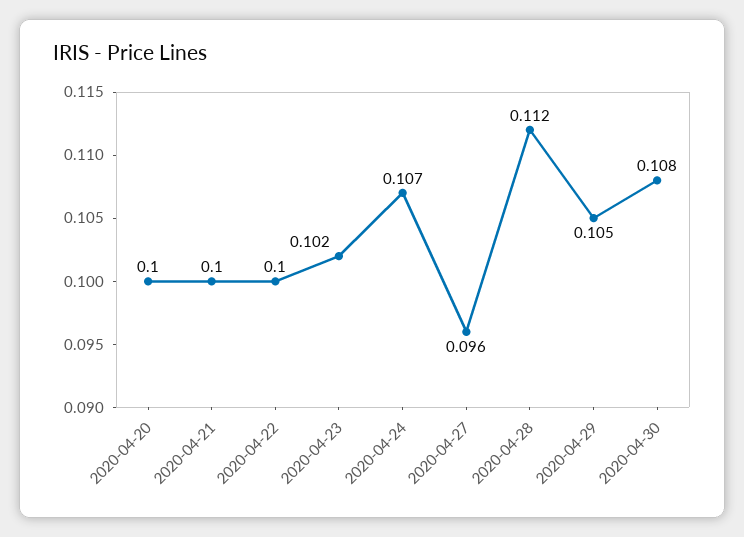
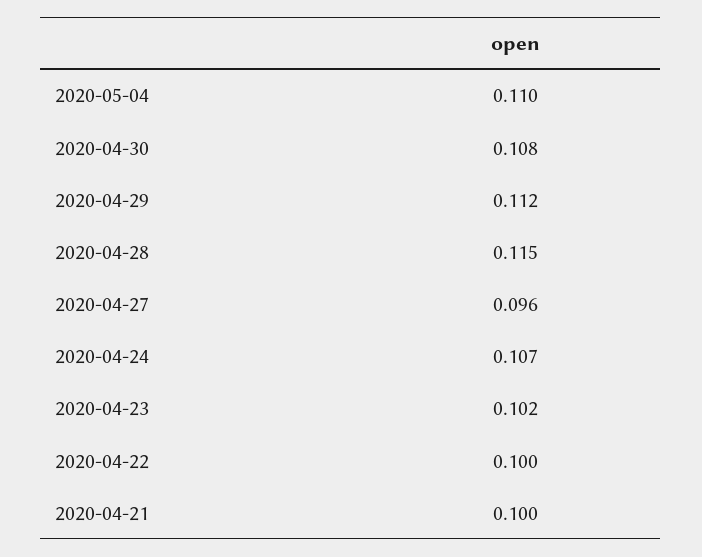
2020-04-20: 0.1 -> none
2020-04-28: 0.112 -> 0.115
2020-04-29: 0.105 -> 0.112
2020-05-04: none -> 0.11

